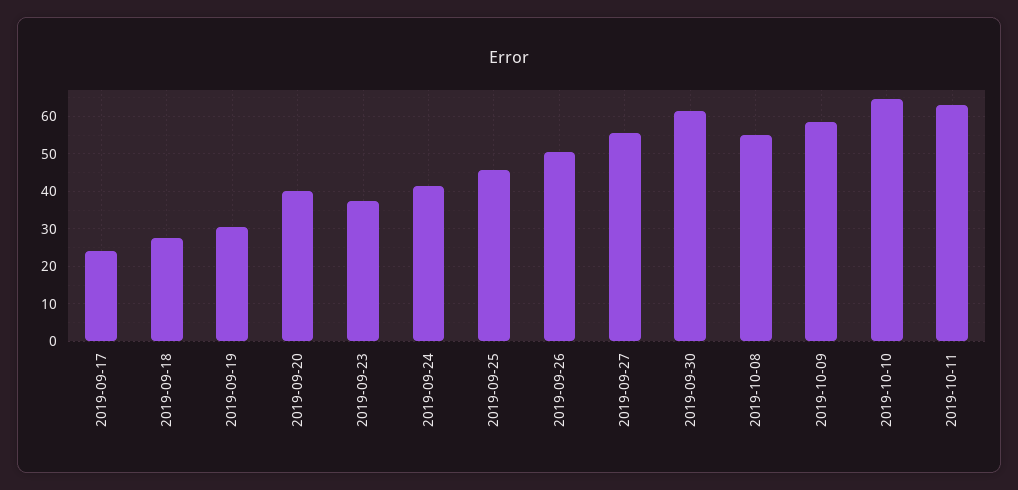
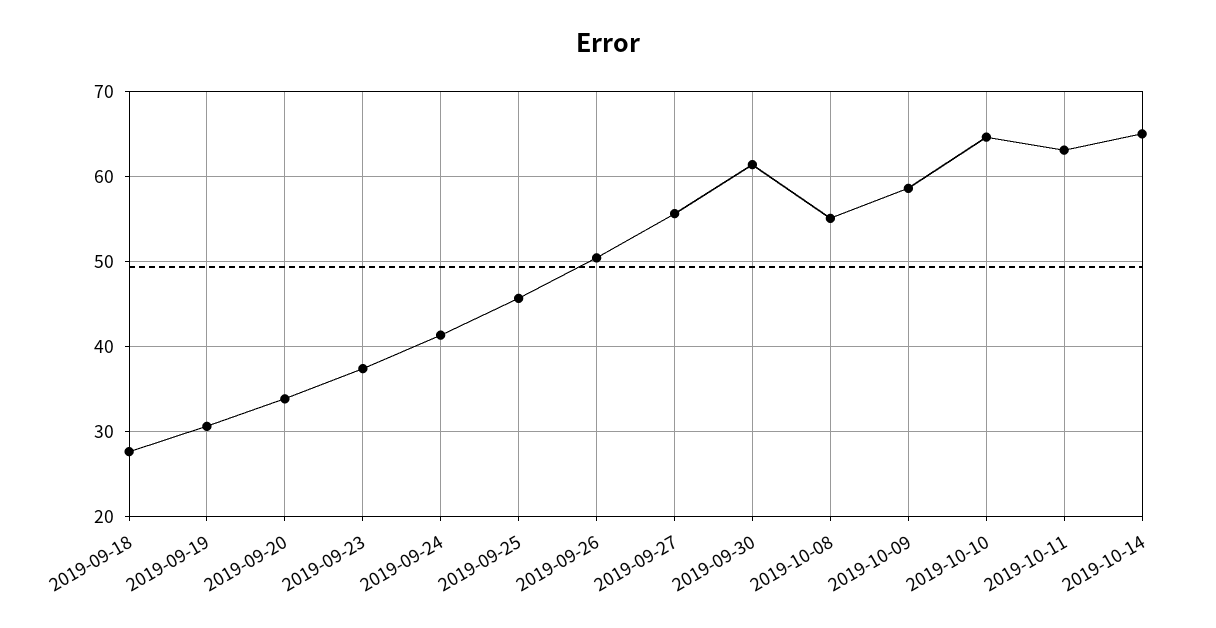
2019-09-17: 24 -> none
2019-09-20: 40 -> 34
2019-10-14: none -> 65

